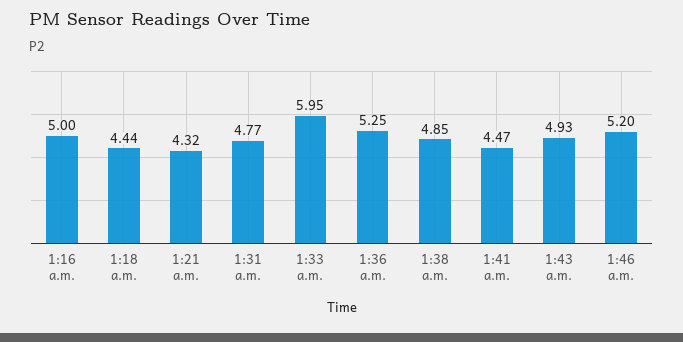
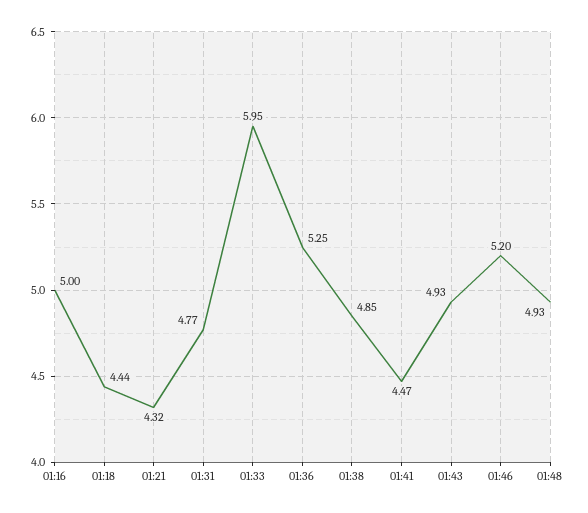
01:48: none -> 4.93

